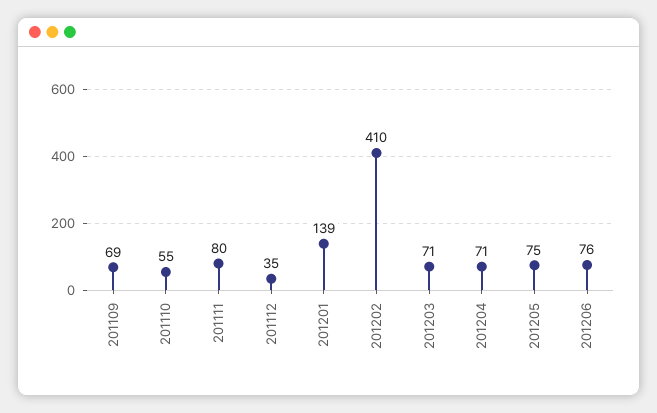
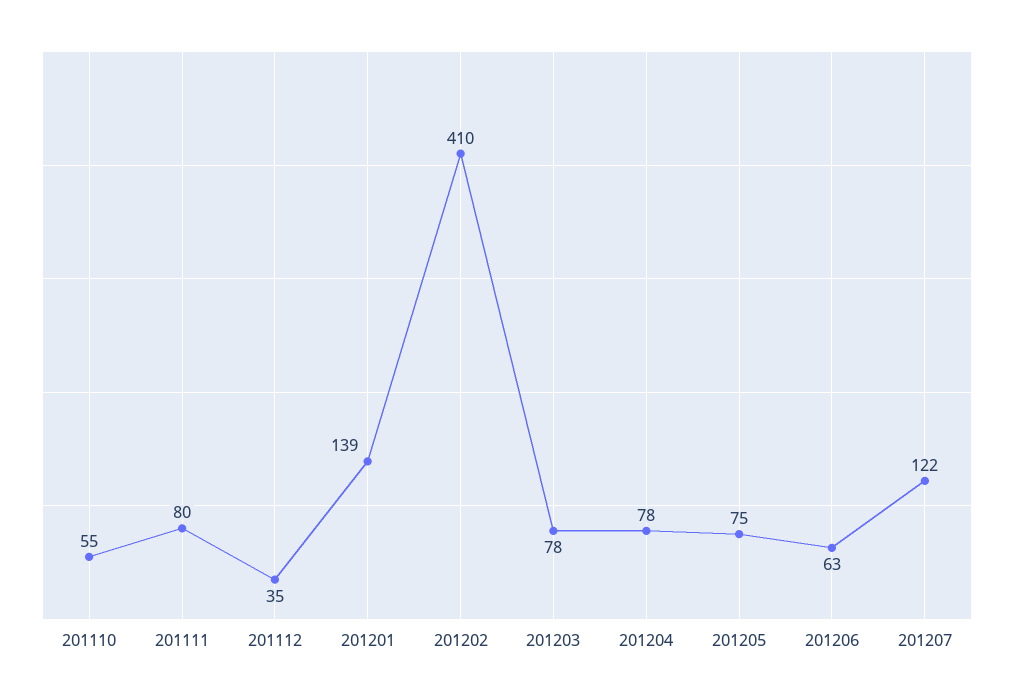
201109: 69 -> none
201203: 71 -> 78
201204: 71 -> 78
201206: 76 -> 63
201207: none -> 122

